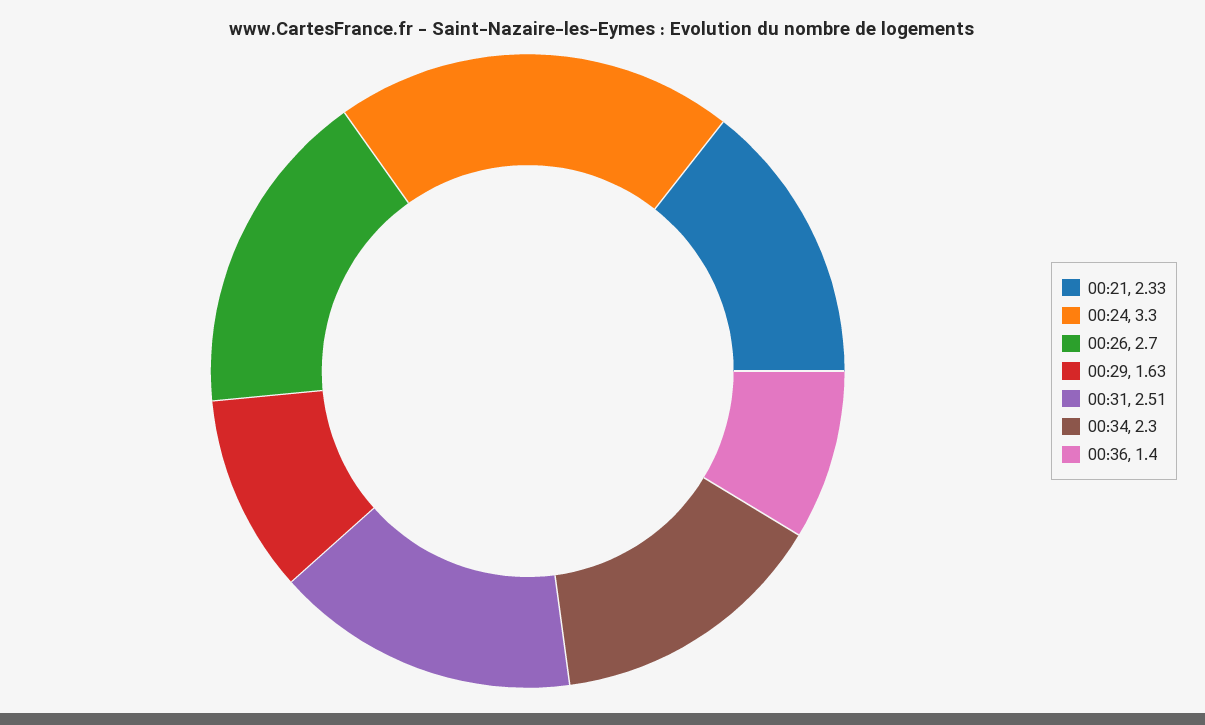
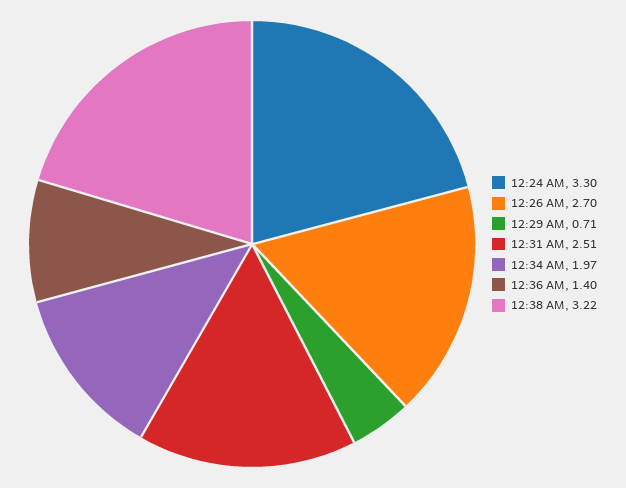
00:21: 2.33 -> none
00:29: 1.63 -> 0.71
00:34: 2.3 -> 1.97
12:38 AM: none -> 3.22

